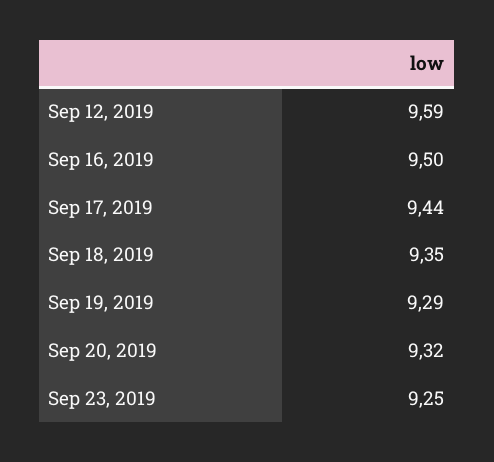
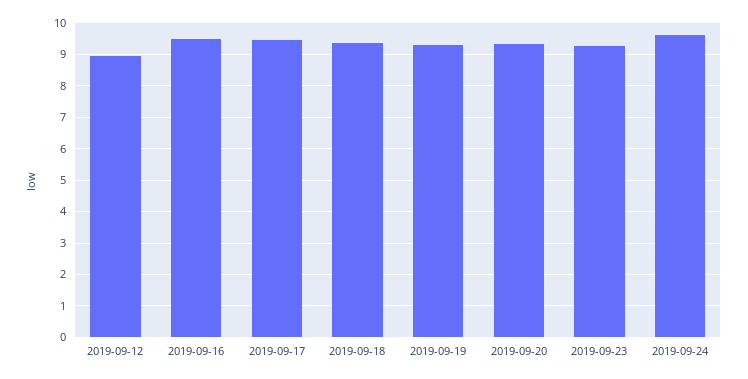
Sep 12, 2019: 9.59 -> 9
2019-09-24: none -> 9.6

